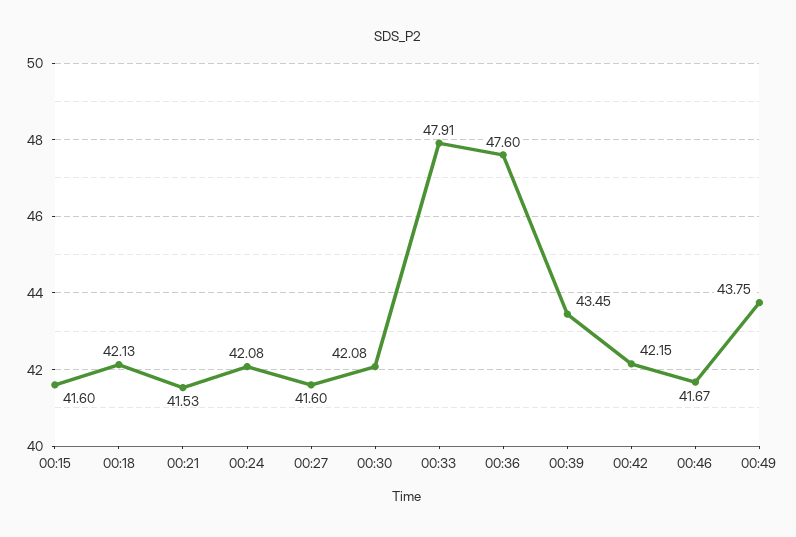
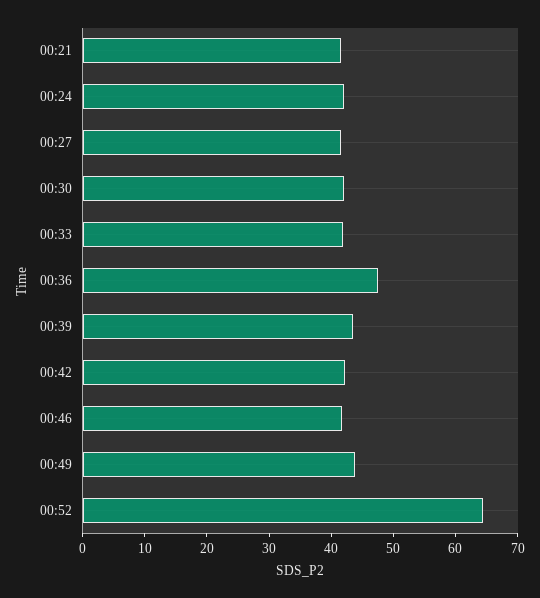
00:15: 41.6 -> none
00:18: 42.13 -> none
00:33: 47.91 -> 42
00:52: none -> 64

